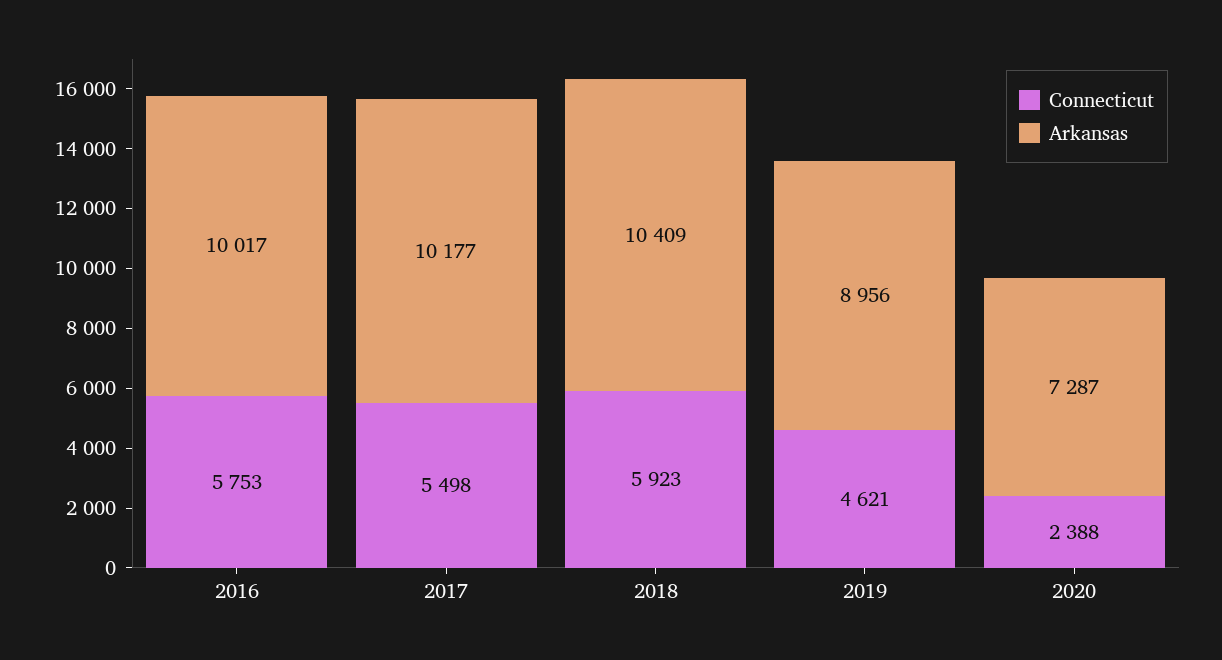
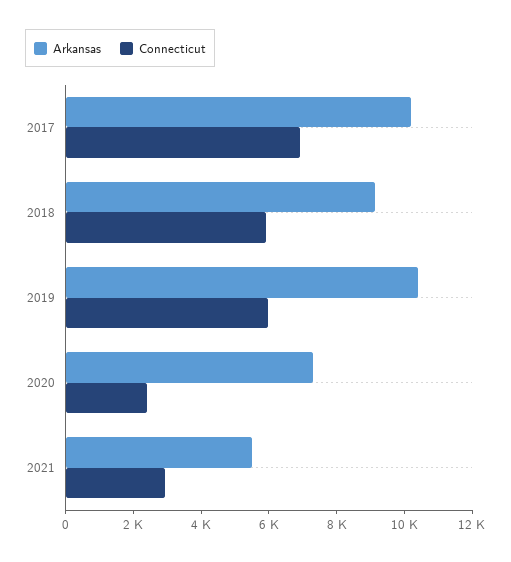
Connecticut, 2016: 5753 -> none
Arkansas, 2016: 10017 -> none
Connecticut, 2017: 5498 -> 7000
Arkansas, 2018: 10409 -> 9000
Connecticut, 2019: 4621 -> 6000
Arkansas, 2019: 8956 -> 10500
Arkansas, 2021: none -> 5500
Connecticut, 2021: none -> 3000

